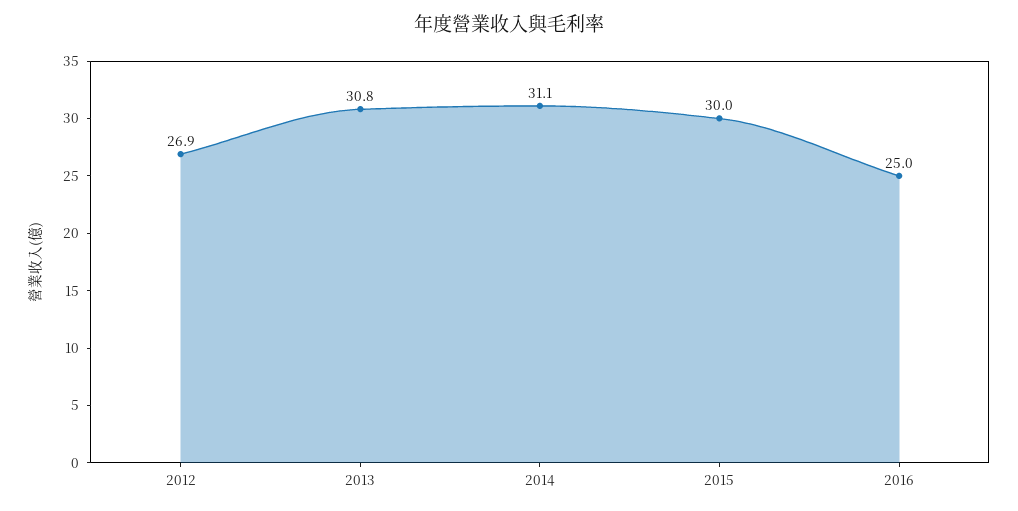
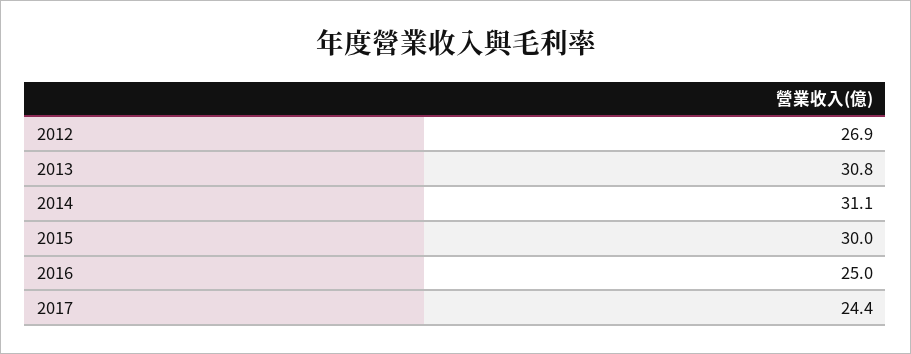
2017: none -> 24.4

